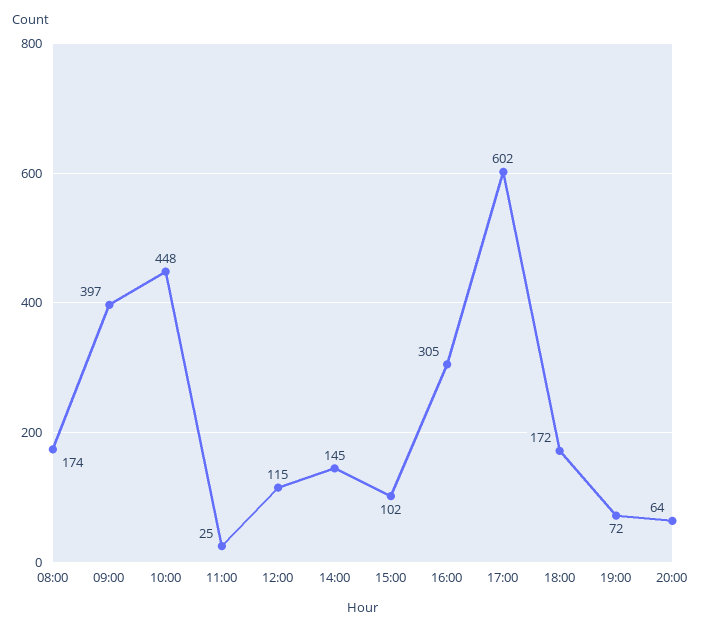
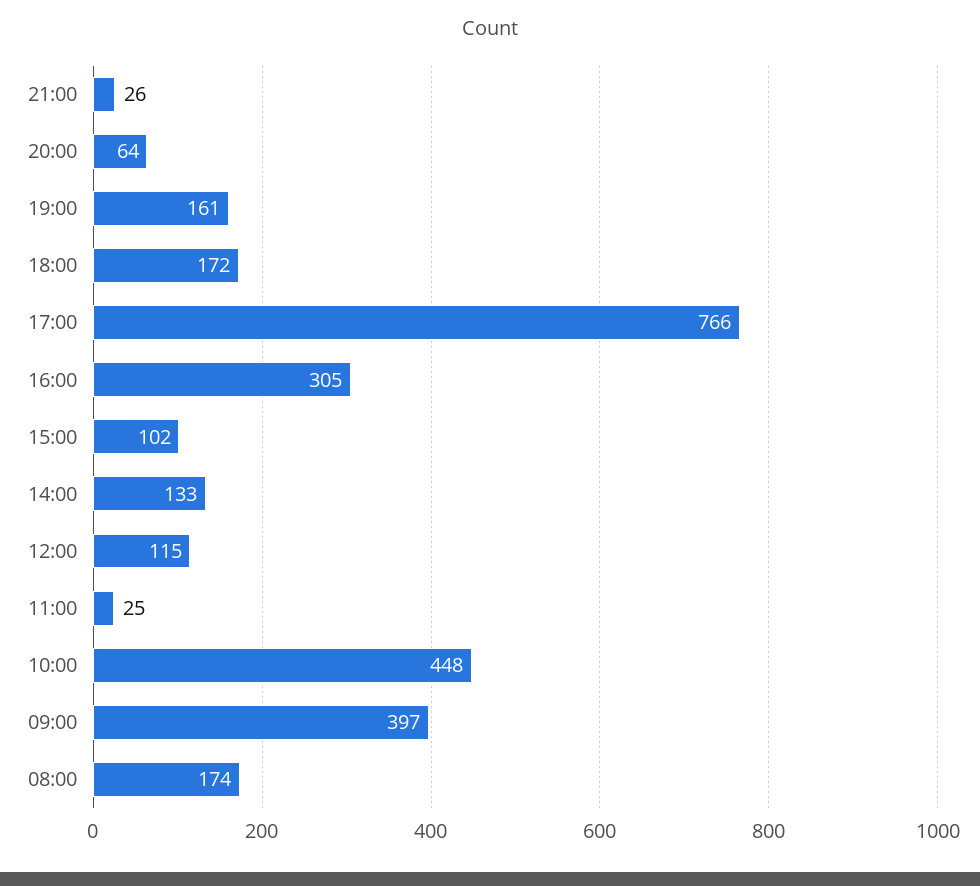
14:00: 145 -> 133
17:00: 602 -> 766
19:00: 72 -> 161
21:00: none -> 26

